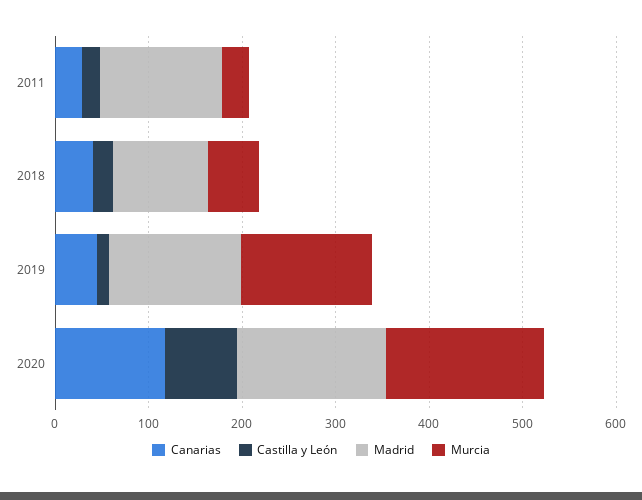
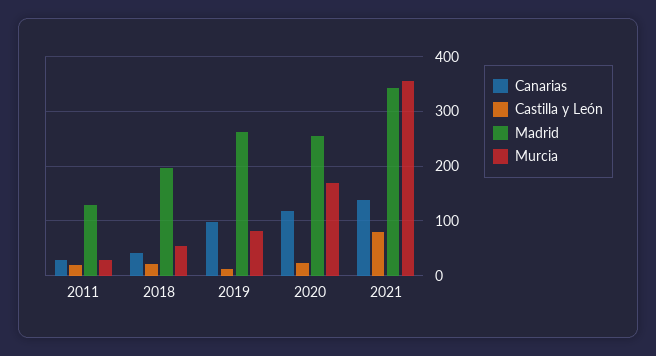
Madrid, 2018: 100 -> 200
Canarias, 2019: 40 -> 100
Madrid, 2019: 140 -> 260
Murcia, 2019: 140 -> 80
Castilla y León, 2020: 80 -> 20
Madrid, 2020: 160 -> 260
Canarias, 2021: none -> 140
Castilla y León, 2021: none -> 80
Madrid, 2021: none -> 340
Murcia, 2021: none -> 360

